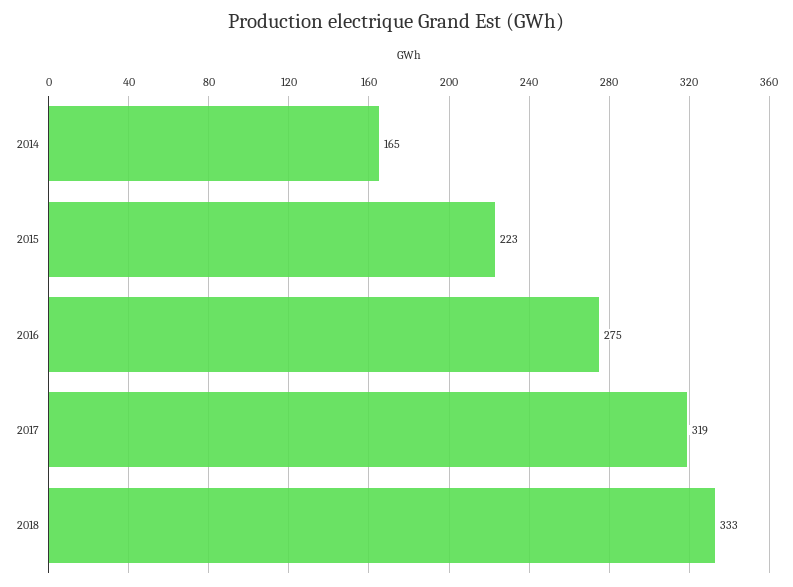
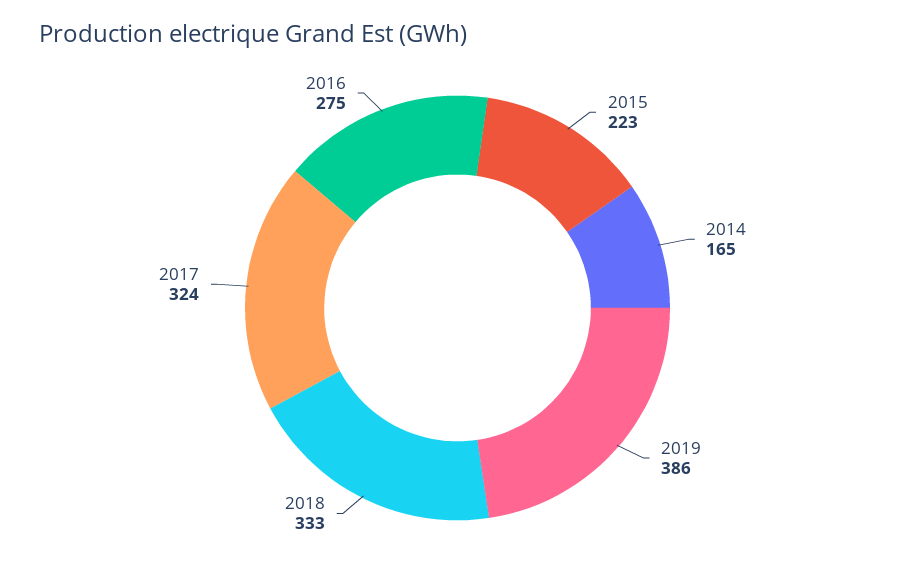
2017: 319 -> 324
2019: none -> 386

